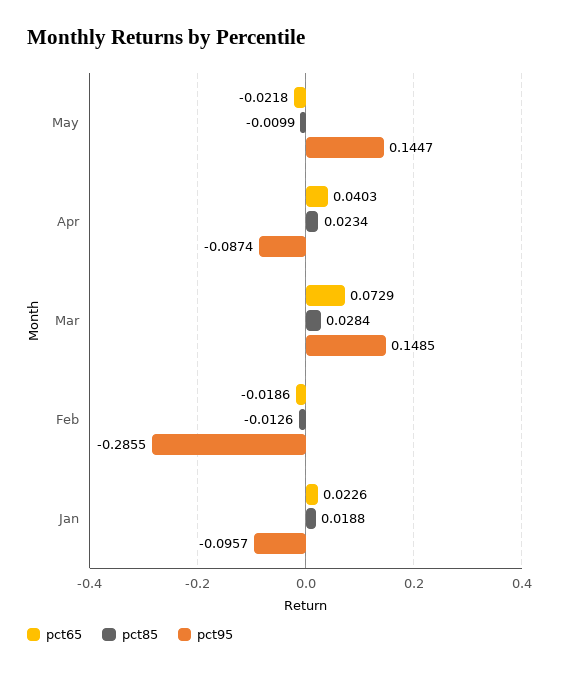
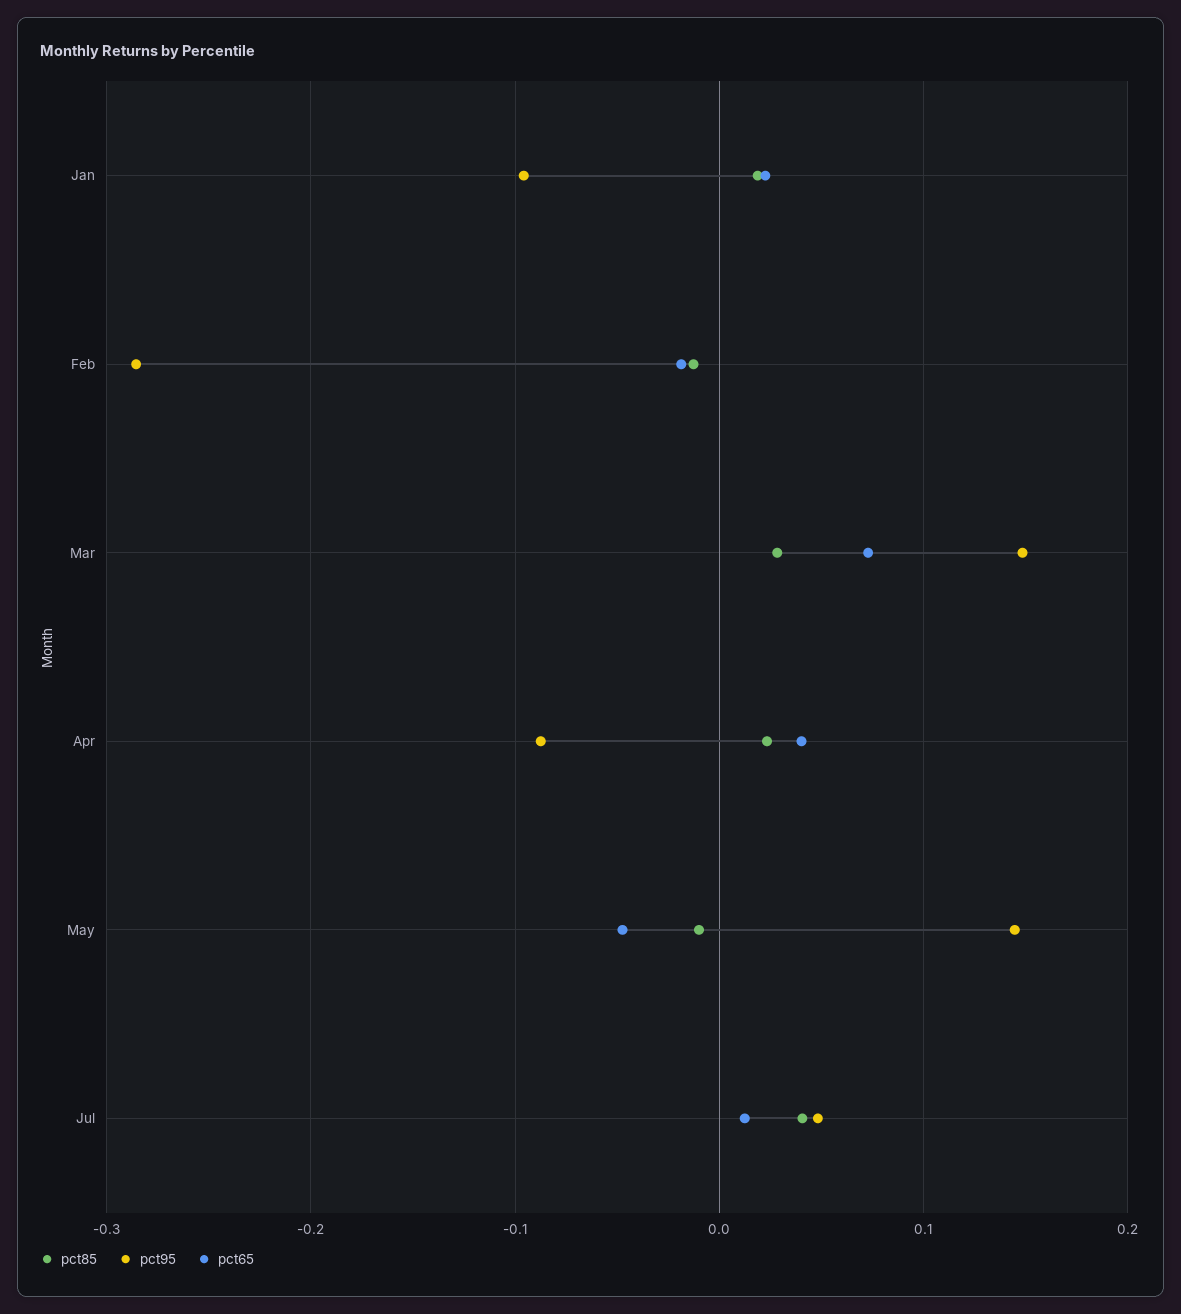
pct65, May: -0.0218 -> -0.05
pct85, Jul: none -> 0.04
pct95, Jul: none -> 0.05
pct65, Jul: none -> 0.01

